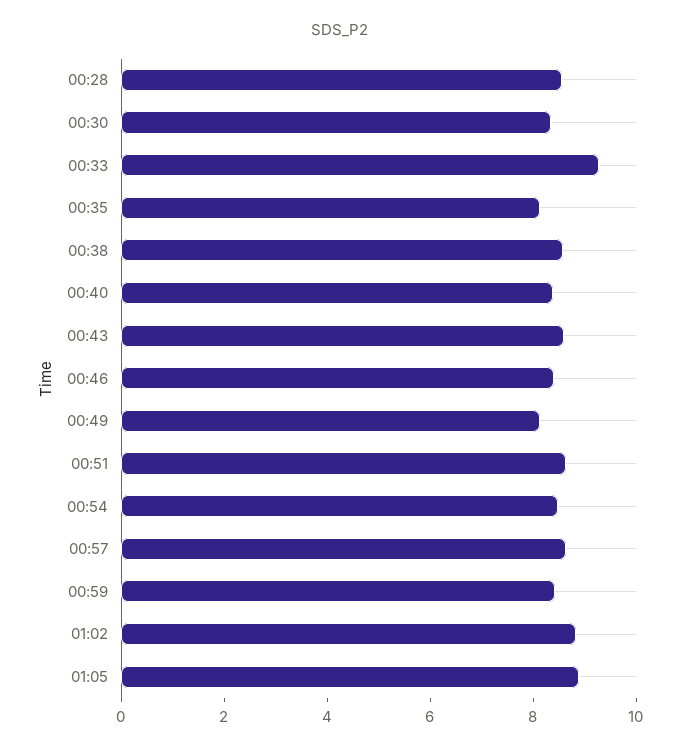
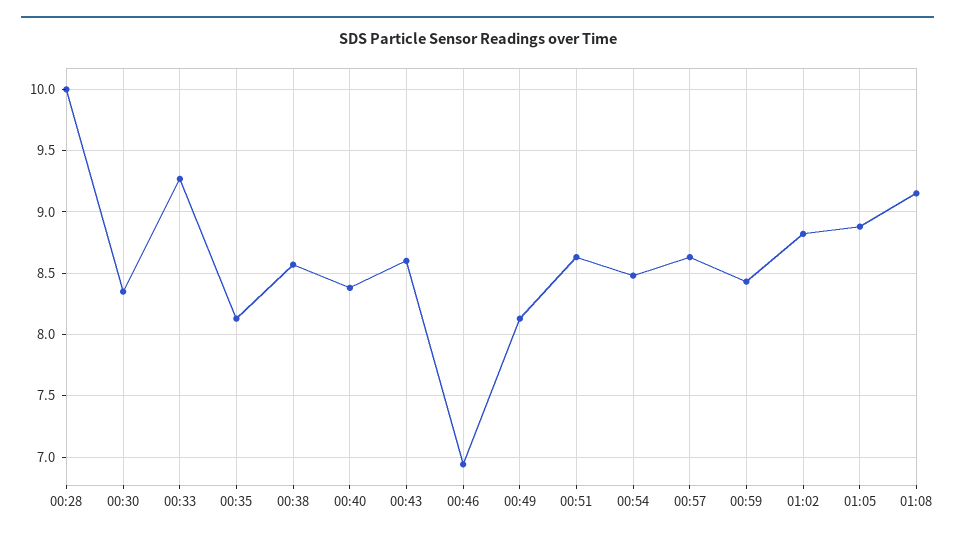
00:28: 8.5 -> 10
00:46: 8.5 -> 6.95
01:08: none -> 9.15

